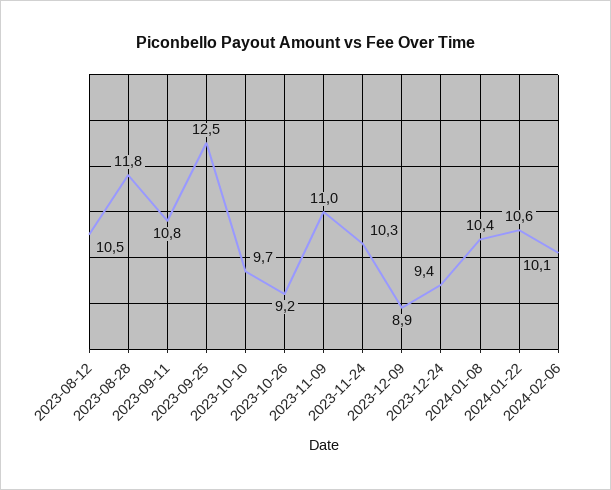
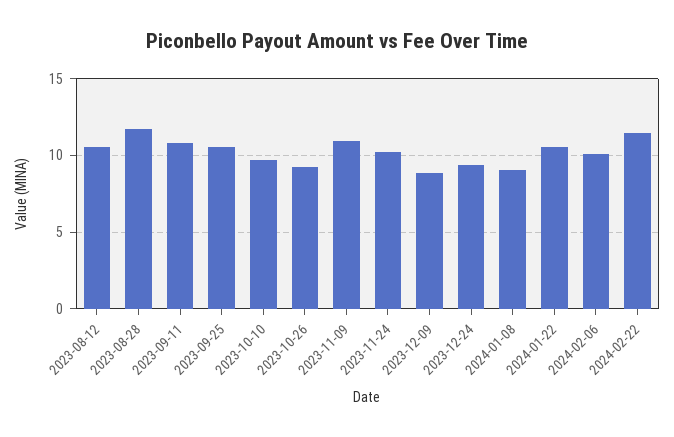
2023-09-25: 12.5 -> 10.5
2024-01-08: 10.4 -> 9
2024-02-22: none -> 11.5

